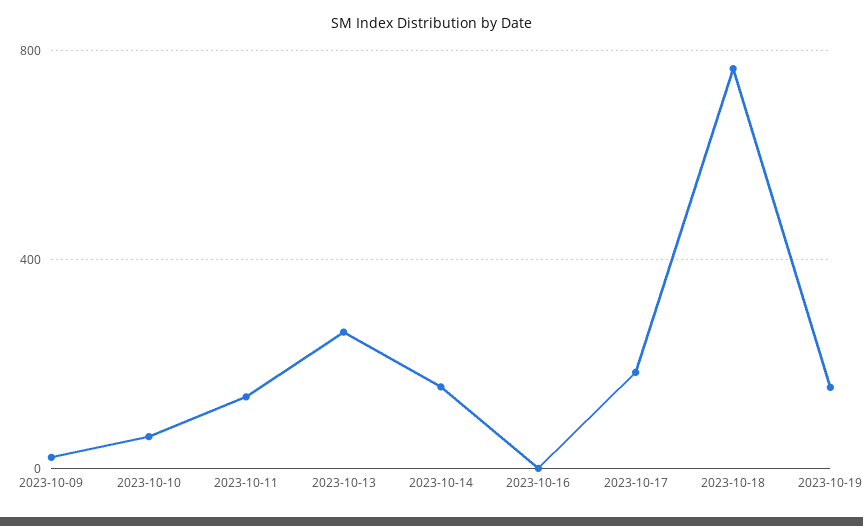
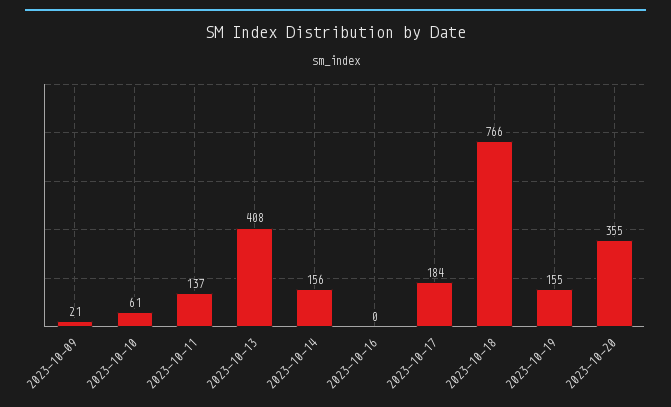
2023-10-13: 250 -> 408
2023-10-20: none -> 355

